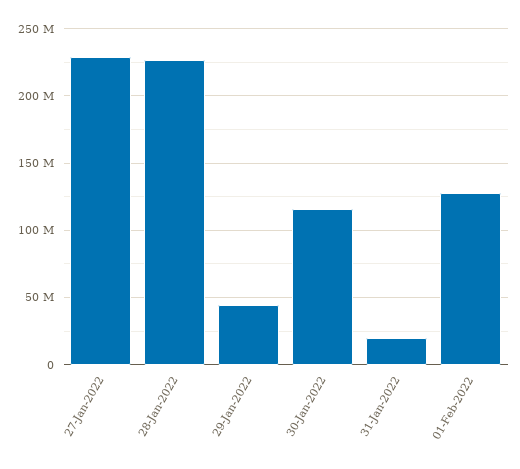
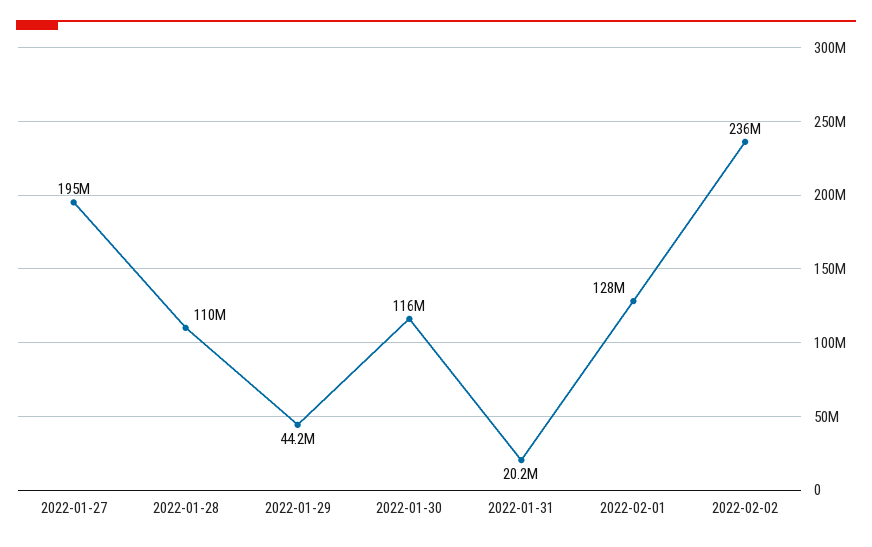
27-Jan-2022: 230000000 -> 195000000
28-Jan-2022: 225000000 -> 110000000
2022-02-02: none -> 236000000

